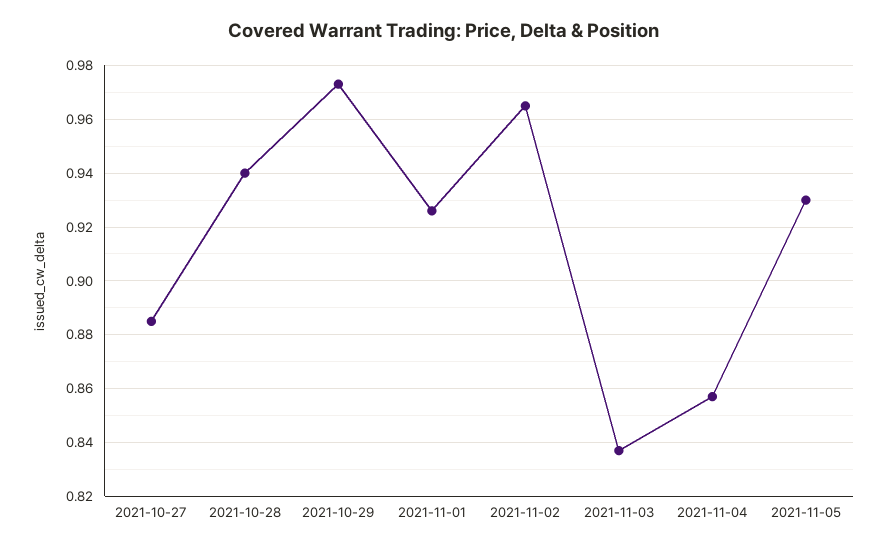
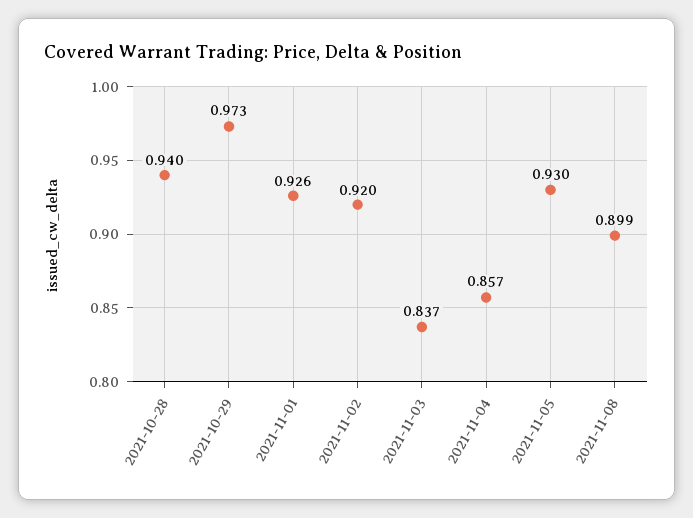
2021-10-27: 0.885 -> none
2021-11-02: 0.965 -> 0.92
2021-11-08: none -> 0.899

